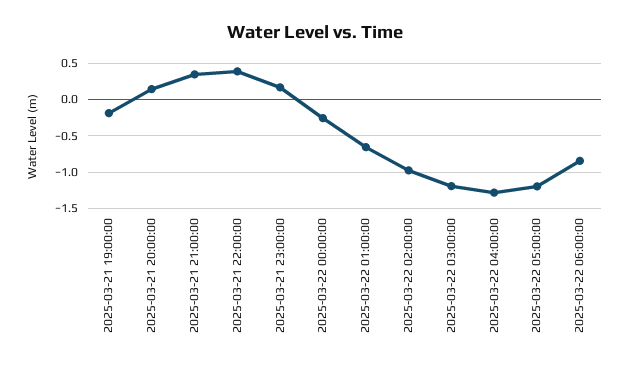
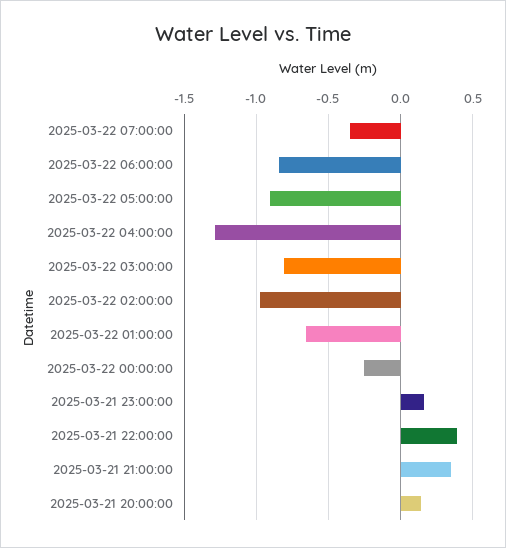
2025-03-21 19:00:00: -0.2 -> none
2025-03-22 03:00:00: -1.2 -> -0.8
2025-03-22 05:00:00: -1.2 -> -0.9
2025-03-22 07:00:00: none -> -0.35

